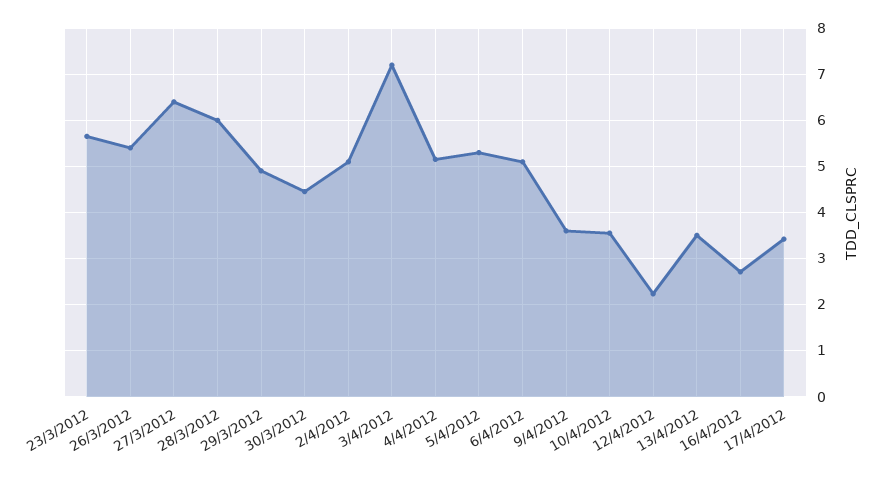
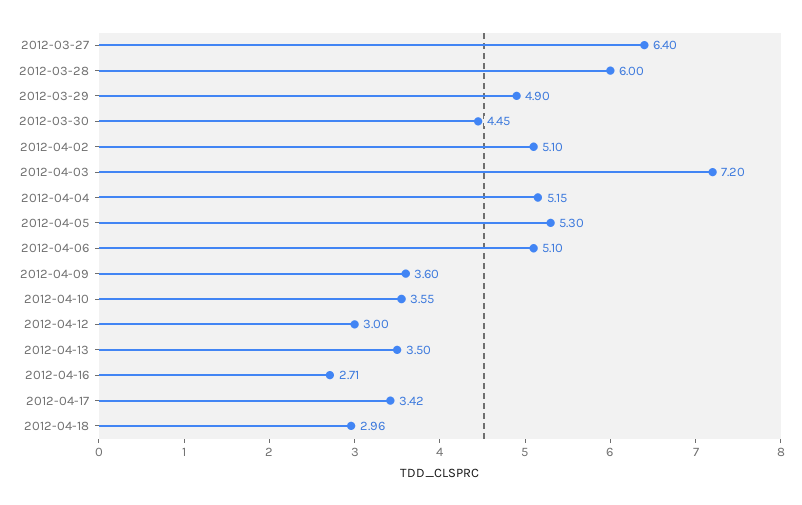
23/3/2012: 5.6 -> none
26/3/2012: 5.4 -> none
12/4/2012: 2.2 -> 3
2012-04-18: none -> 2.96

